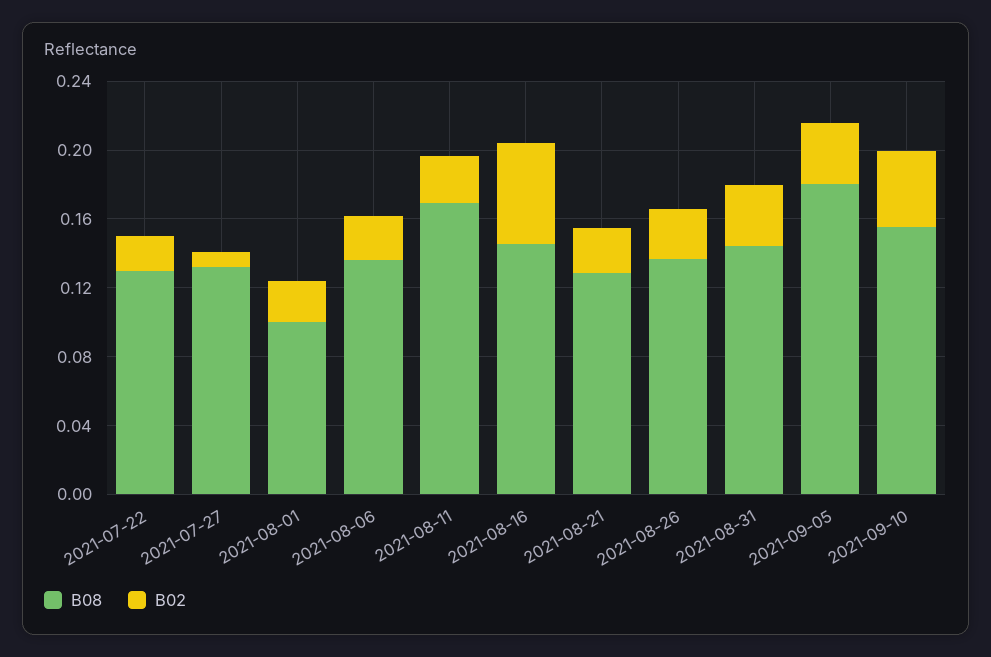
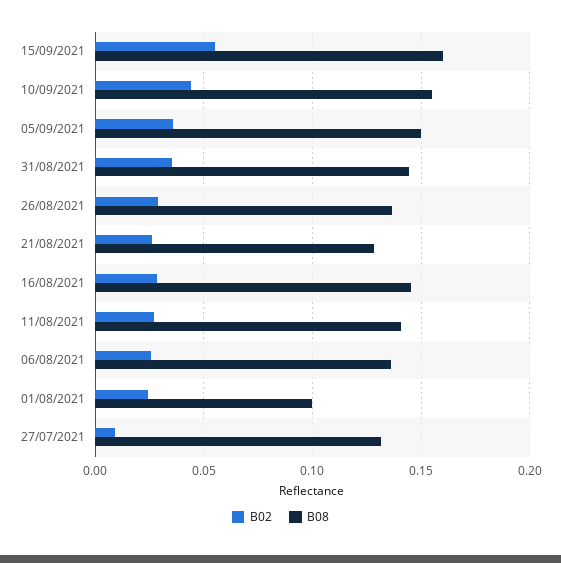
B08, 2021-07-22: 0.13 -> none
B02, 2021-07-22: 0.02 -> none
B08, 2021-08-11: 0.17 -> 0.14
B02, 2021-08-16: 0.06 -> 0.03
B08, 2021-09-05: 0.18 -> 0.15
B02, 15/09/2021: none -> 0.055
B08, 15/09/2021: none -> 0.16

